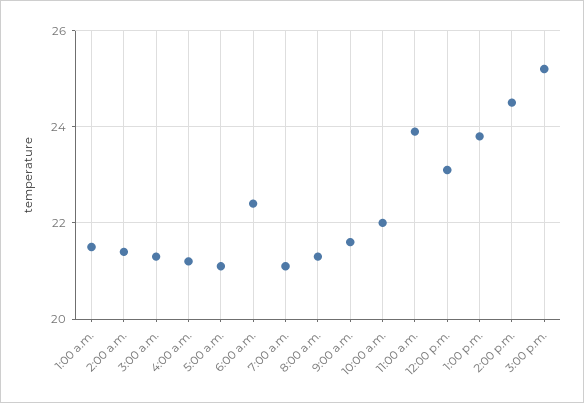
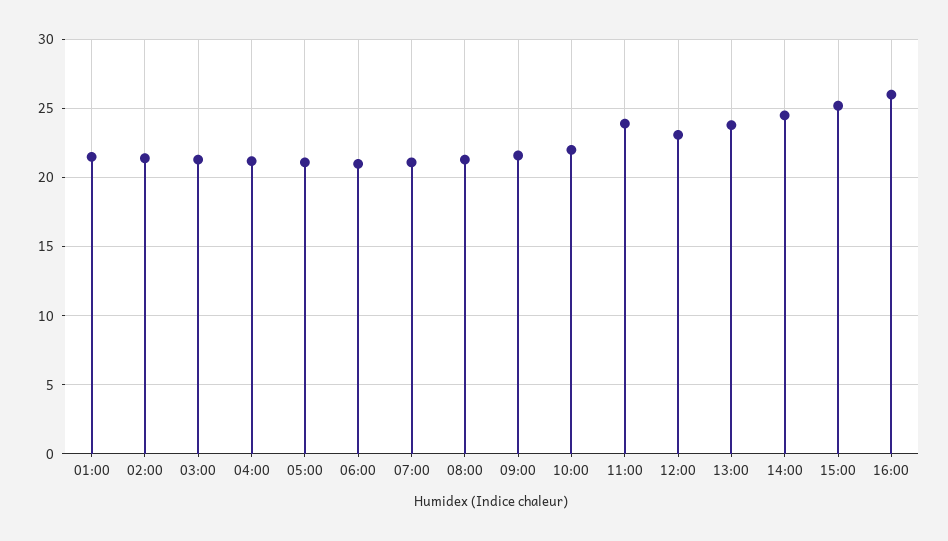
6:00 a.m.: 22.5 -> 21
16:00: none -> 26

